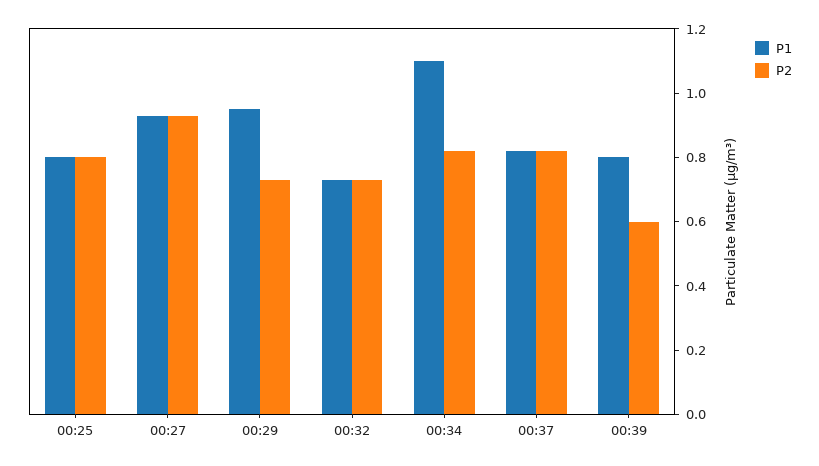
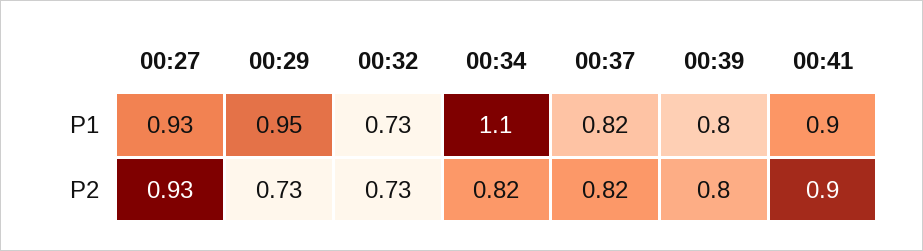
P1, 00:25: 0.8 -> none
P2, 00:25: 0.8 -> none
P2, 00:39: 0.6 -> 0.8
P1, 00:41: none -> 0.9
P2, 00:41: none -> 0.9

